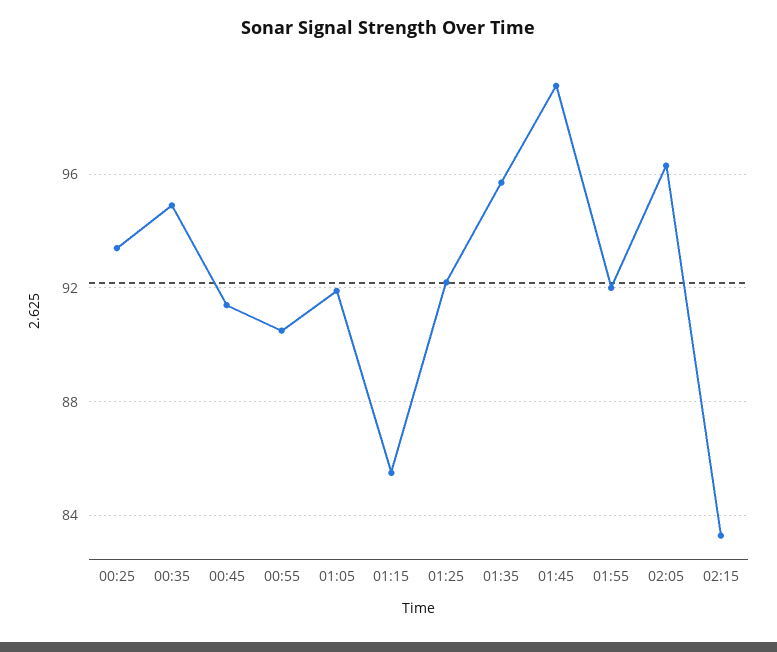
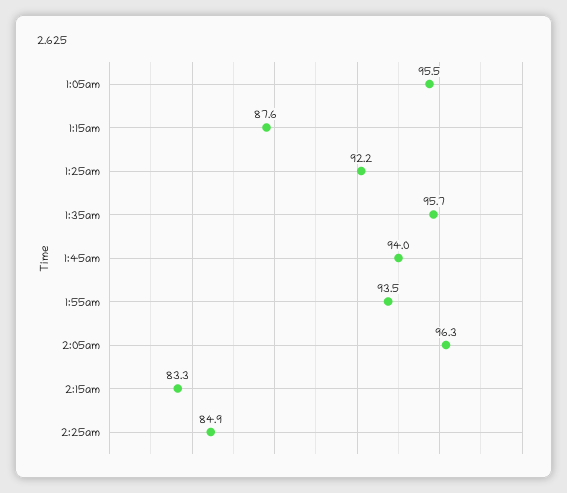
00:25: 93.5 -> none
00:35: 95 -> none
00:45: 91.5 -> none
00:55: 90.5 -> none
01:05: 92 -> 95.5
01:15: 85.5 -> 87.6
01:45: 99 -> 94
01:55: 92 -> 93.5
2:25am: none -> 84.9

